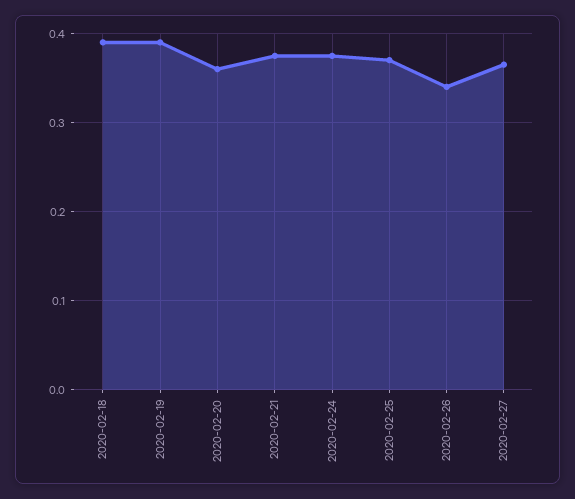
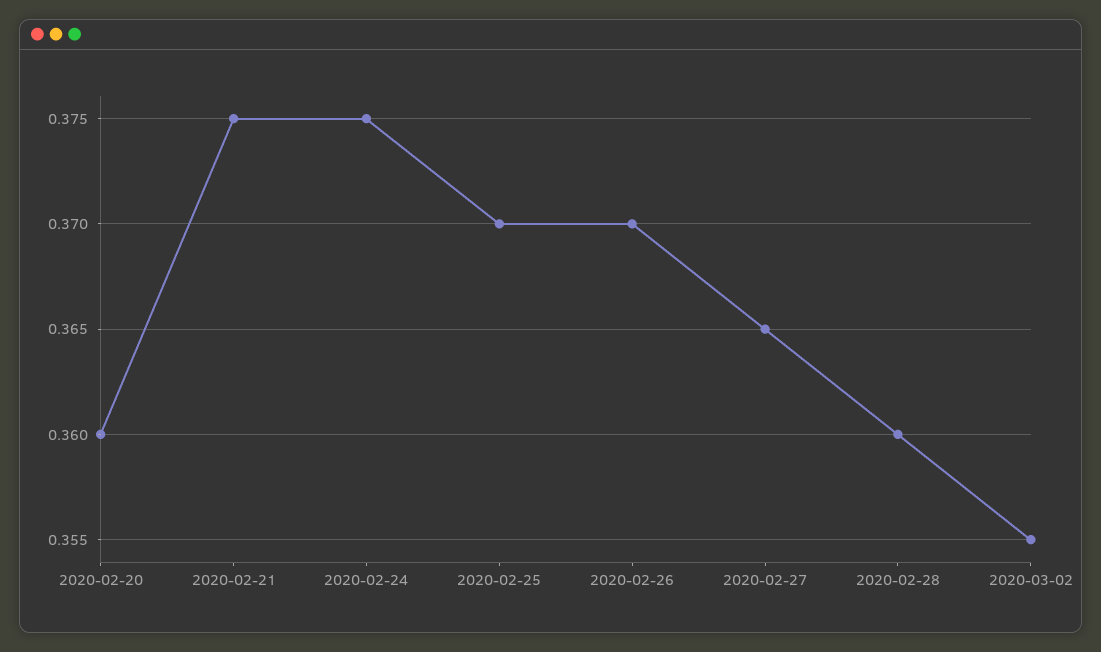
2020-02-18: 0.39 -> none
2020-02-19: 0.39 -> none
2020-02-26: 0.34 -> 0.37
2020-02-28: none -> 0.36
2020-03-02: none -> 0.355

